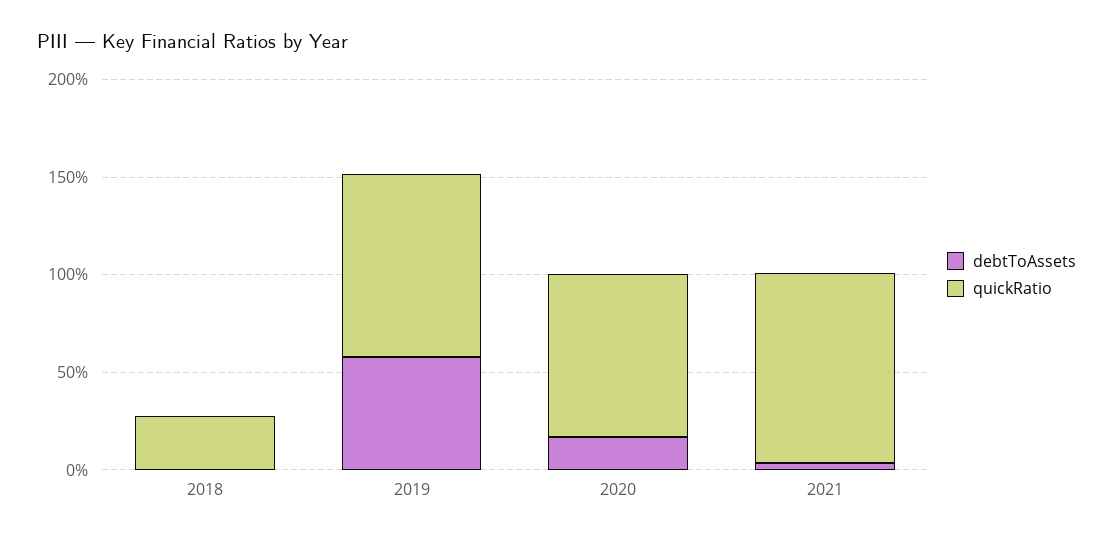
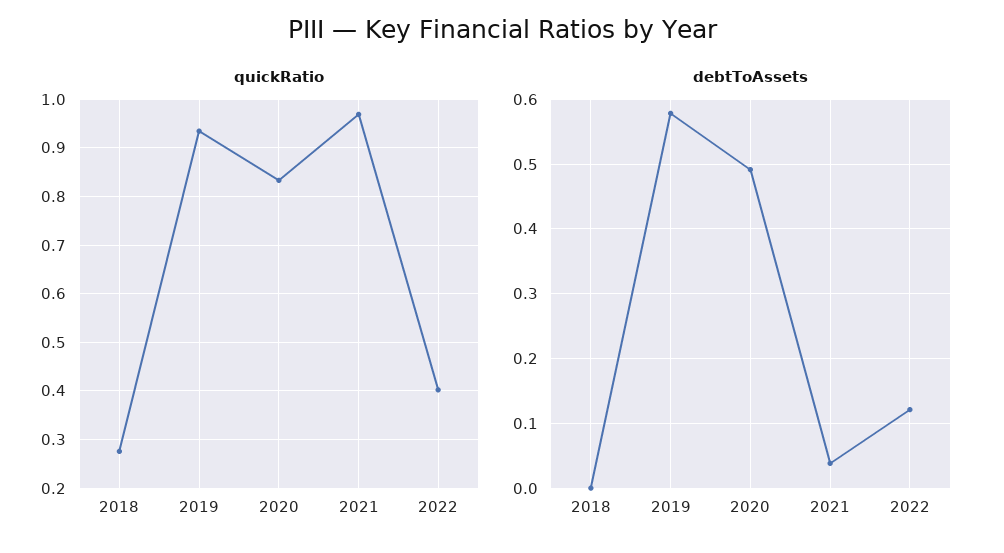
debtToAssets, 2020: 0.2 -> 0.49
quickRatio, 2022: none -> 0.4
debtToAssets, 2022: none -> 0.12

